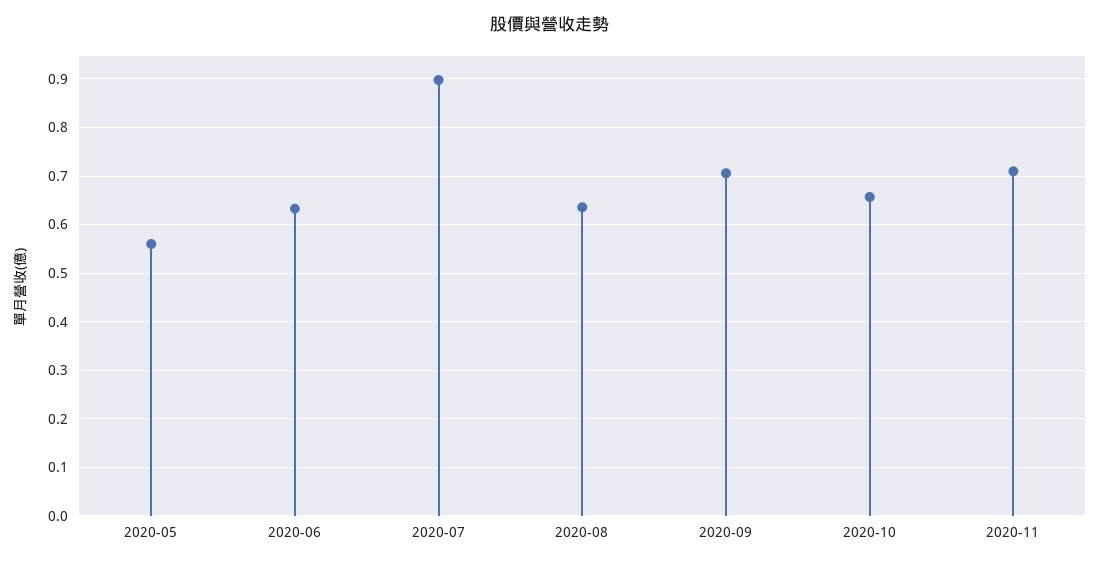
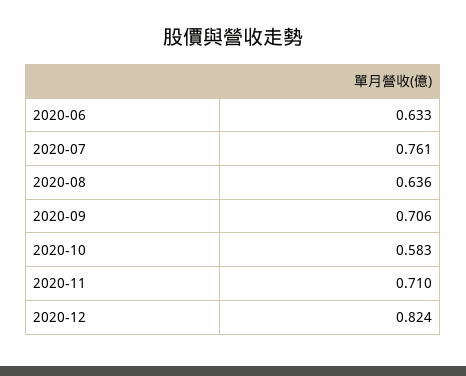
2020-05: 0.56 -> none
2020-07: 0.9 -> 0.761
2020-10: 0.66 -> 0.583
2020-12: none -> 0.824

